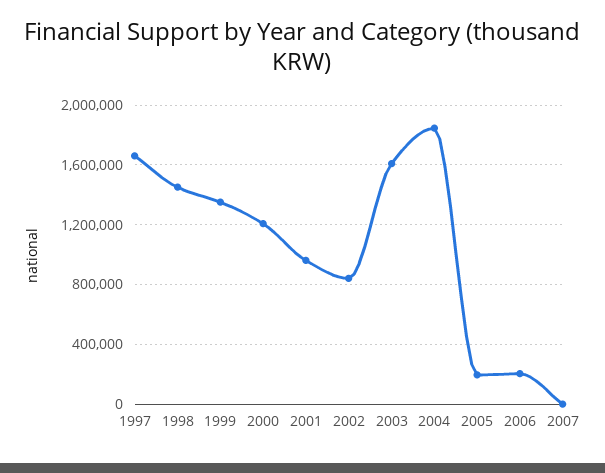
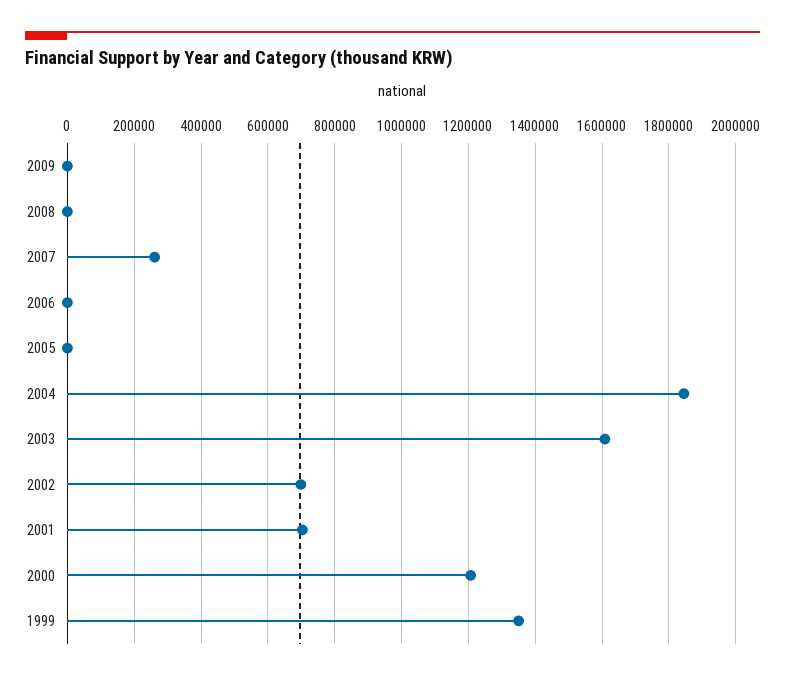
1997: 1650000 -> none
1998: 1450000 -> none
2001: 950000 -> 700000
2002: 850000 -> 700000
2005: 200000 -> 0
2006: 200000 -> 0
2007: 0 -> 260000
2009: none -> 0
2008: none -> 0

